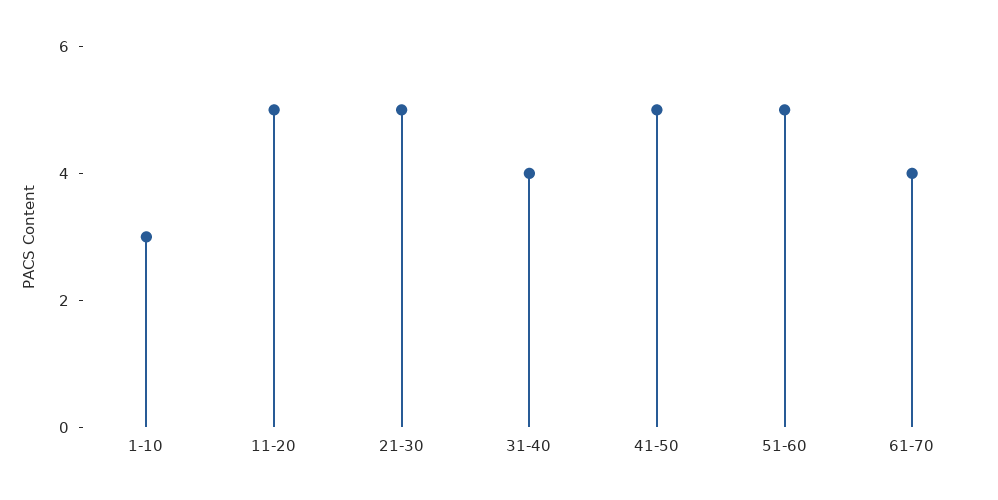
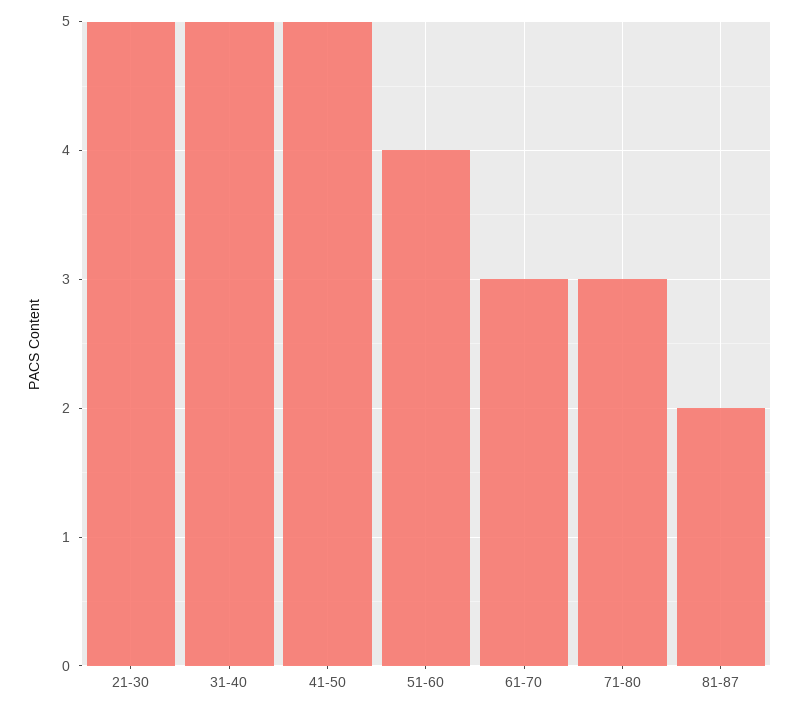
1-10: 3 -> none
11-20: 5 -> none
31-40: 4 -> 5
51-60: 5 -> 4
61-70: 4 -> 3
71-80: none -> 3
81-87: none -> 2

